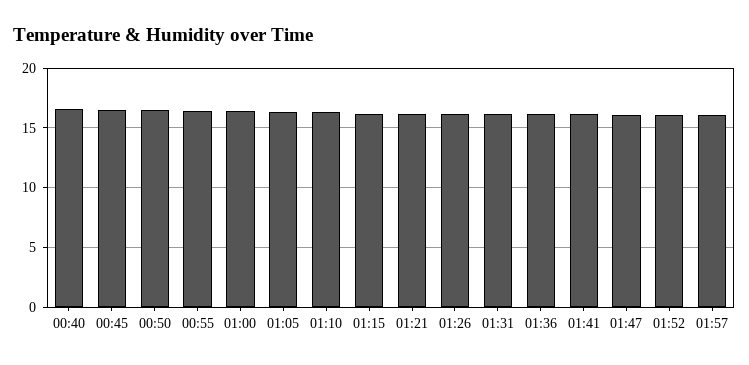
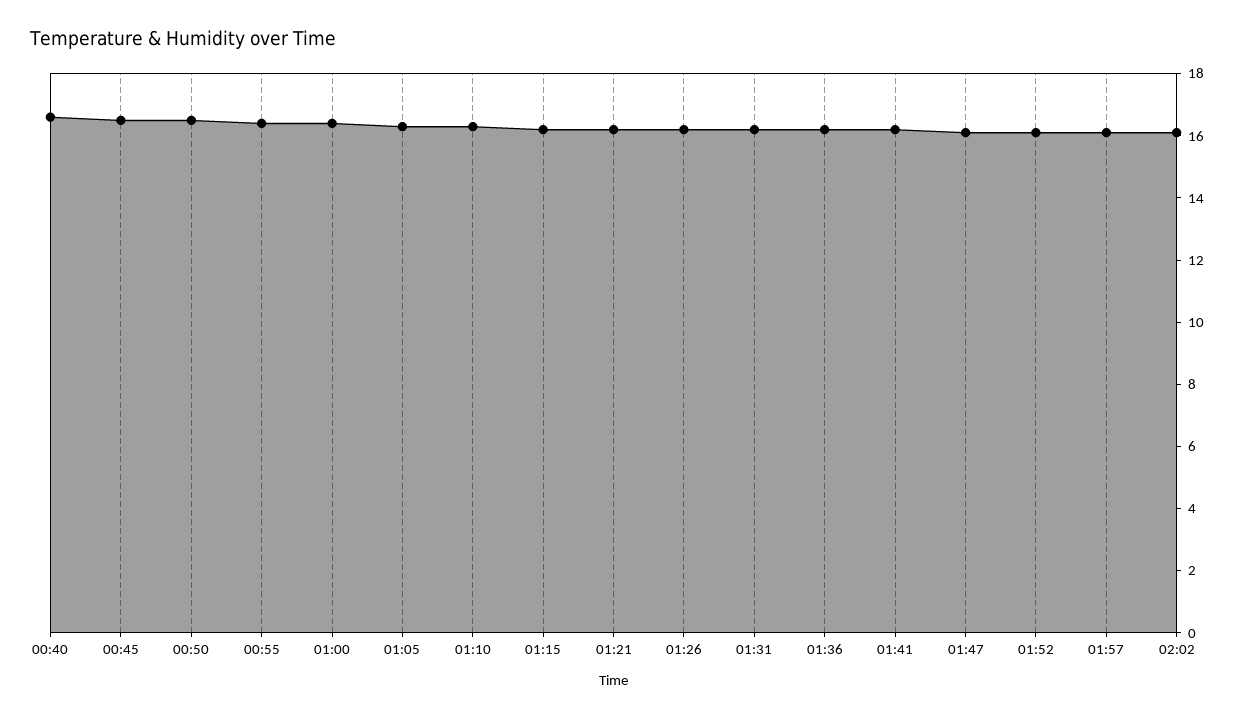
02:02: none -> 16

